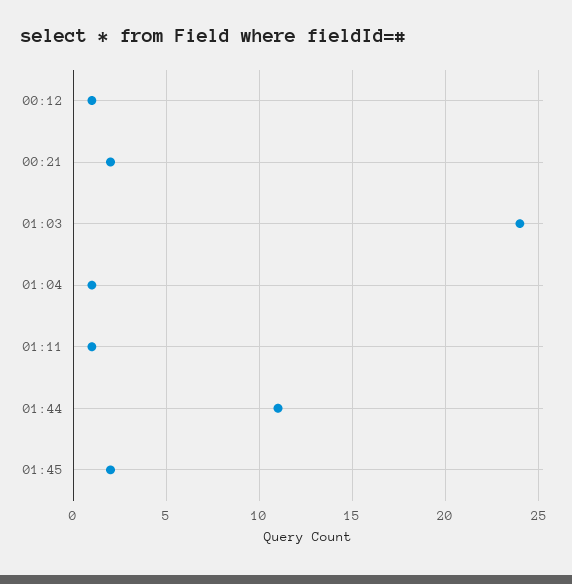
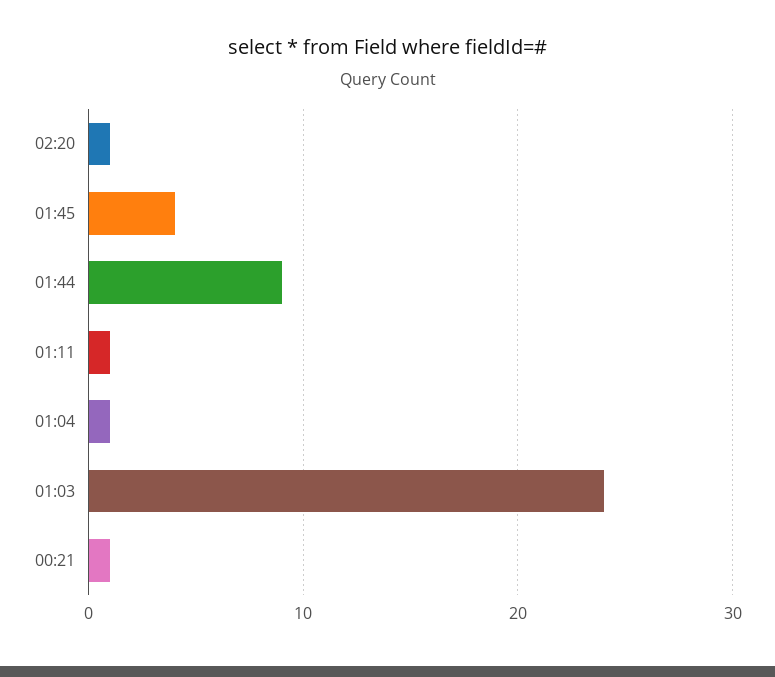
00:12: 1 -> none
00:21: 2 -> 1
01:44: 11 -> 9
01:45: 2 -> 4
02:20: none -> 1

